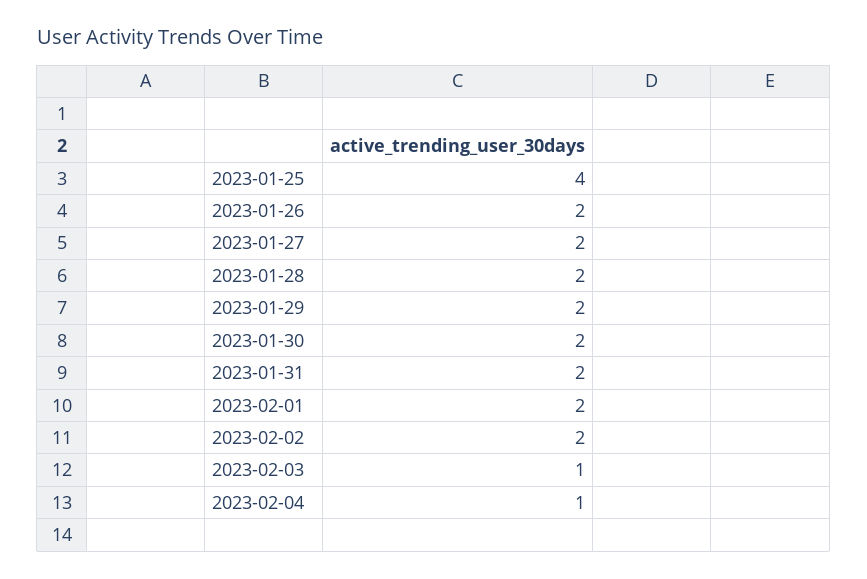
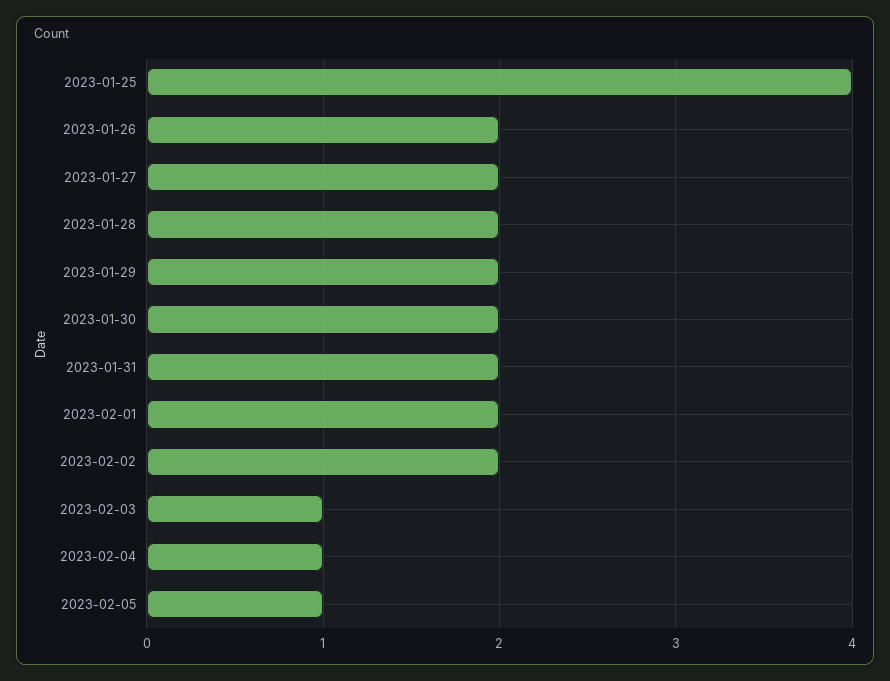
2023-02-05: none -> 1

